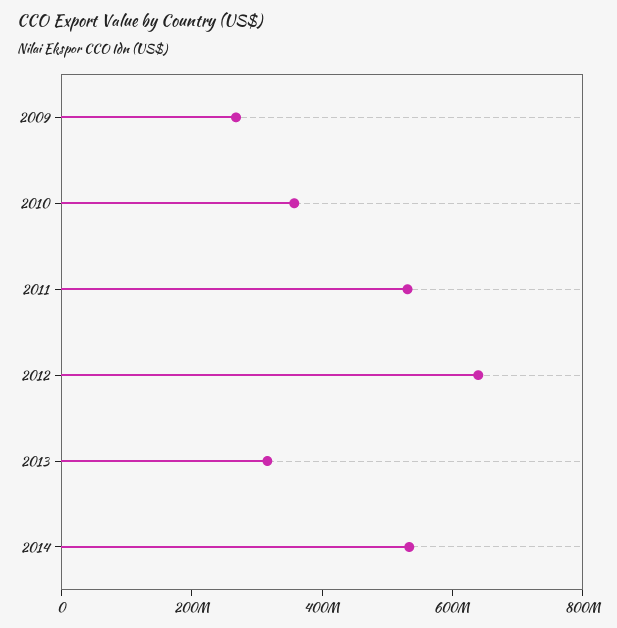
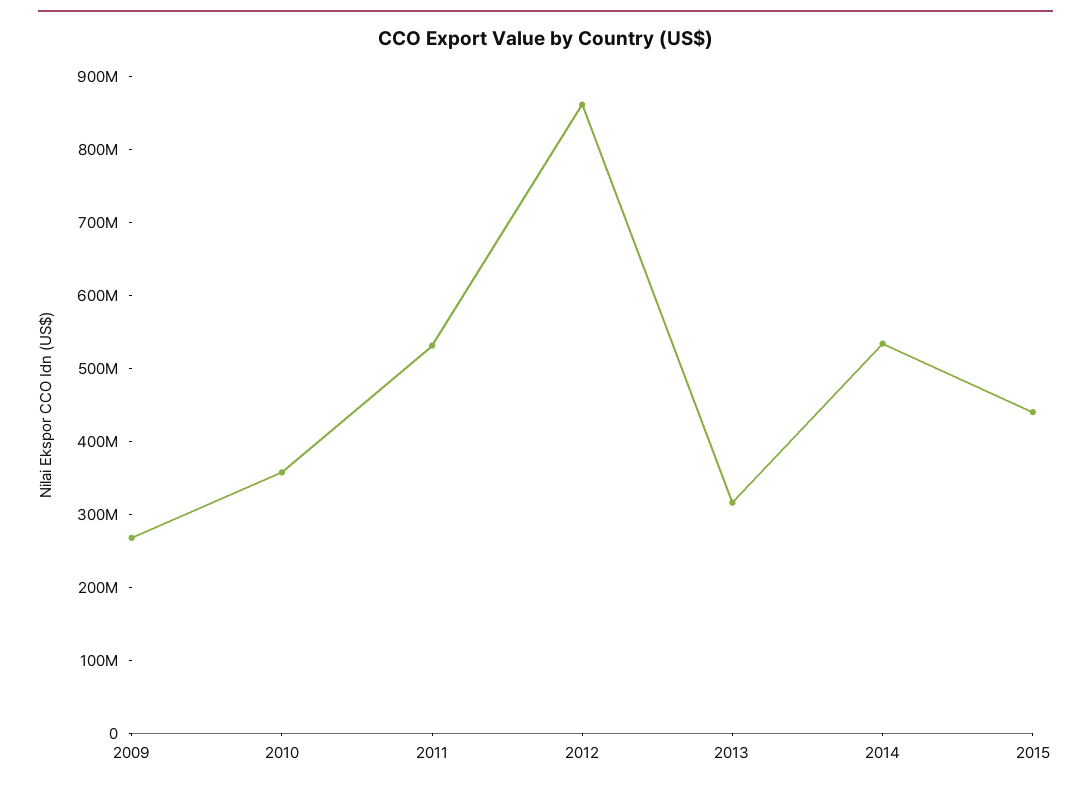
2012: 650000000 -> 860000000
2015: none -> 440000000

